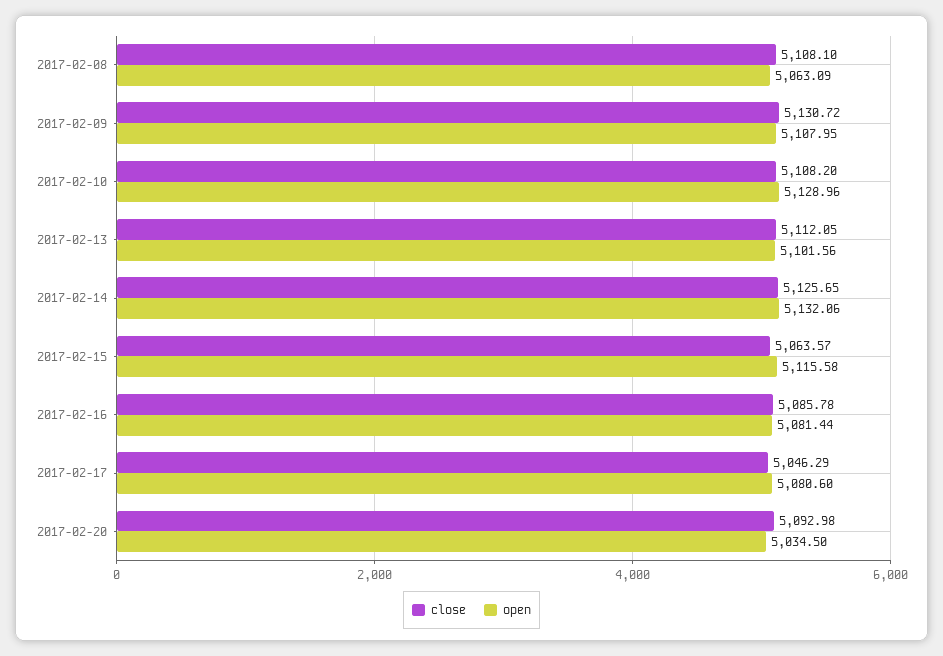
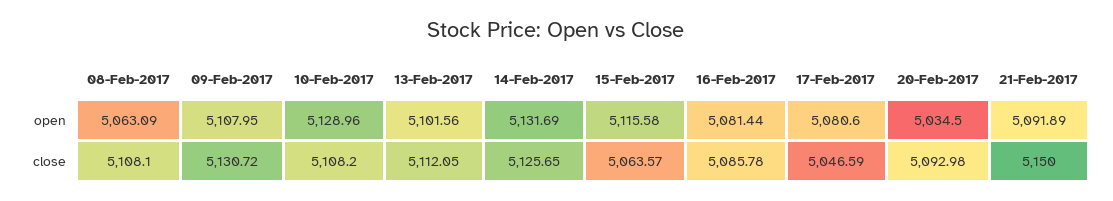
open, 2017-02-14: 5132.06 -> 5131.69
close, 2017-02-17: 5046.29 -> 5046.59
open, 21-Feb-2017: none -> 5091.89
close, 21-Feb-2017: none -> 5150

